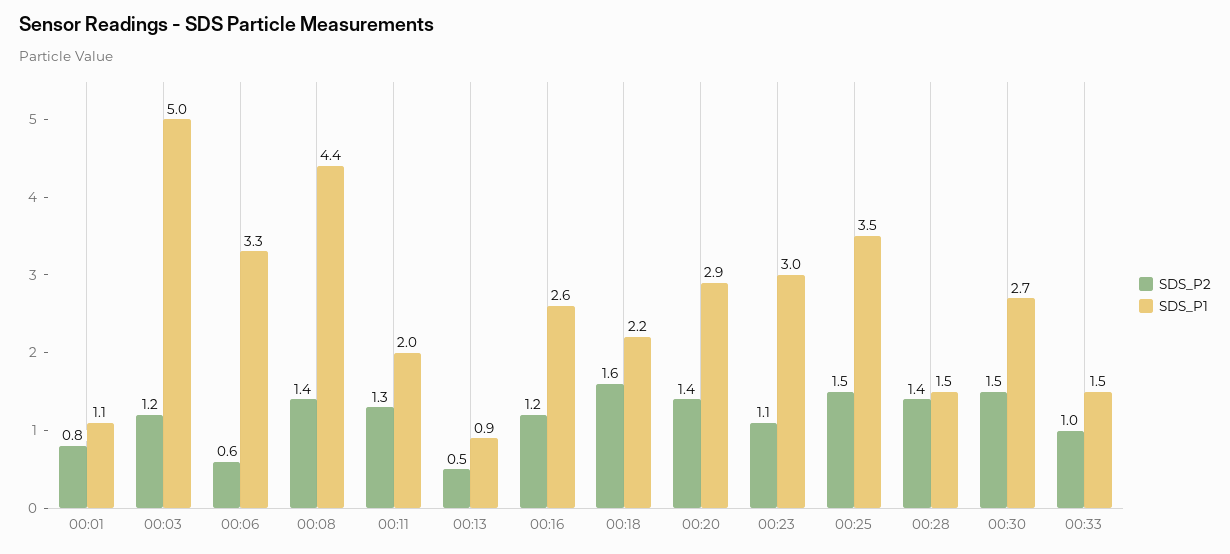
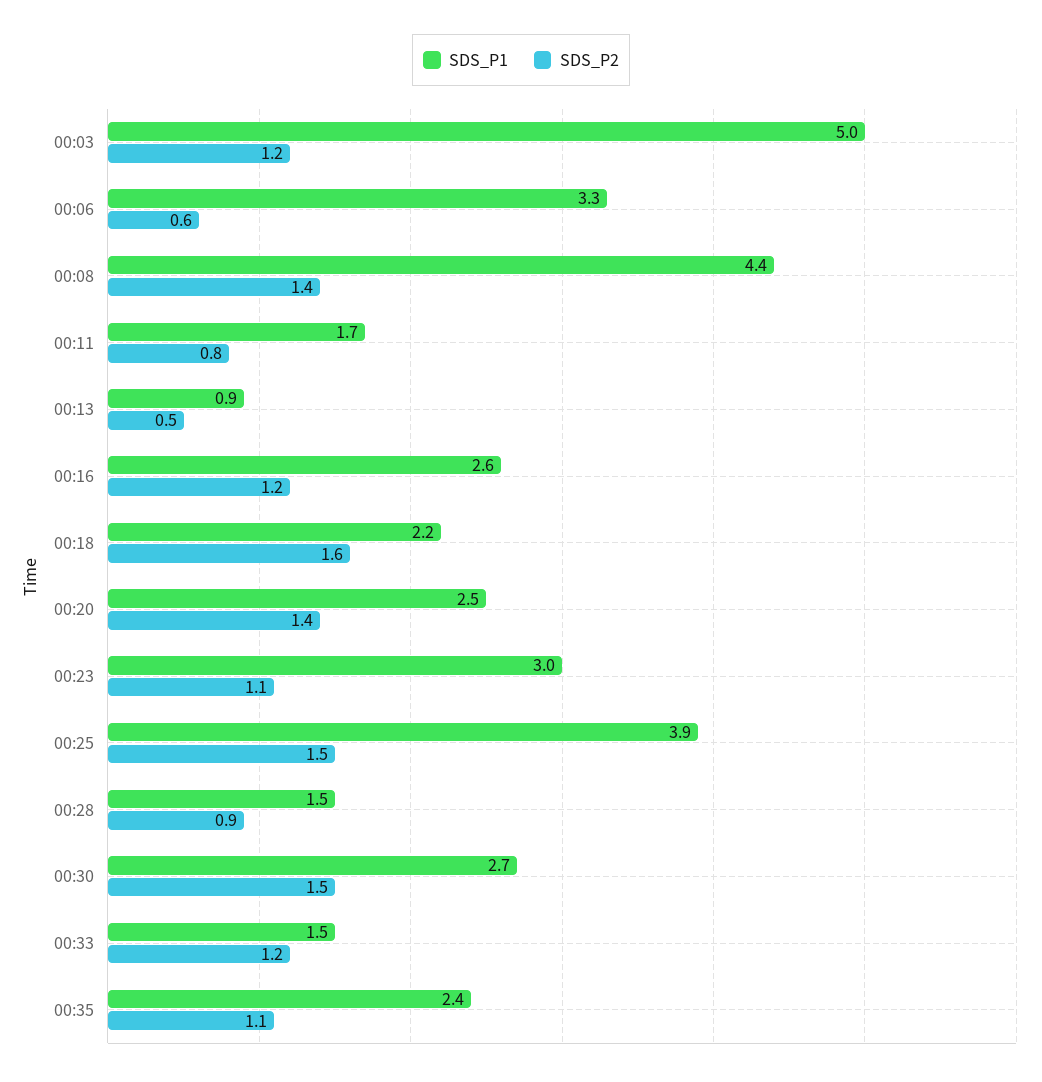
SDS_P2, 00:01: 0.8 -> none
SDS_P1, 00:01: 1.1 -> none
SDS_P2, 00:11: 1.3 -> 0.8
SDS_P1, 00:11: 2 -> 1.7
SDS_P1, 00:20: 2.9 -> 2.5
SDS_P1, 00:25: 3.5 -> 3.9
SDS_P2, 00:28: 1.4 -> 0.9
SDS_P2, 00:33: 1 -> 1.2
SDS_P1, 00:35: none -> 2.4
SDS_P2, 00:35: none -> 1.1

